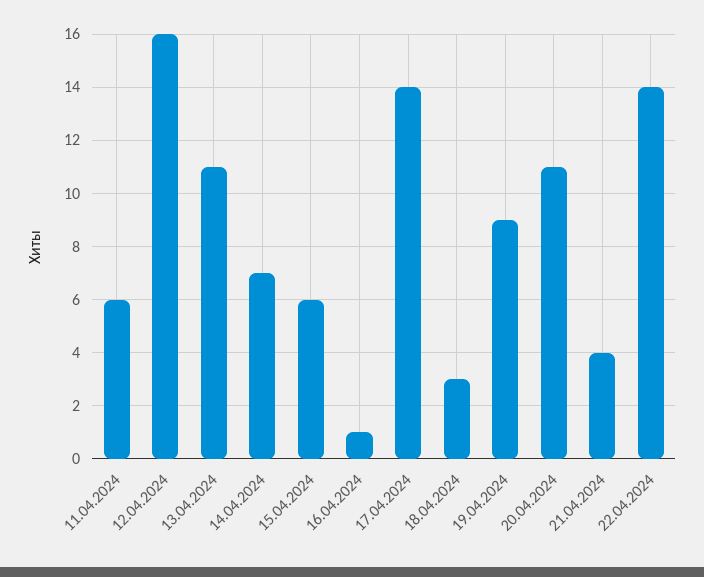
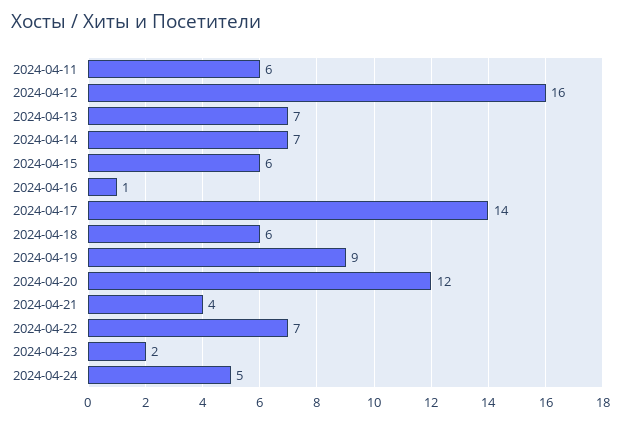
13.04.2024: 11 -> 7
18.04.2024: 3 -> 6
20.04.2024: 11 -> 12
22.04.2024: 14 -> 7
2024-04-23: none -> 2
2024-04-24: none -> 5

